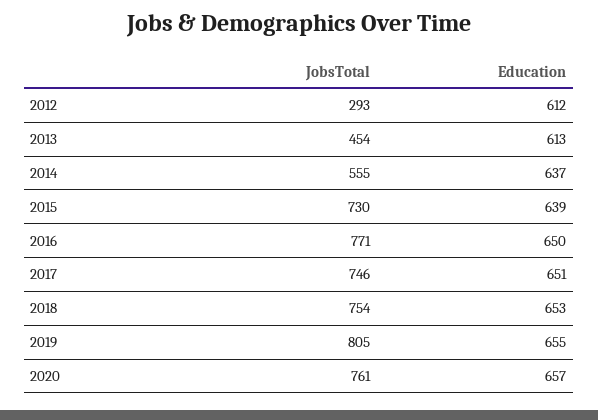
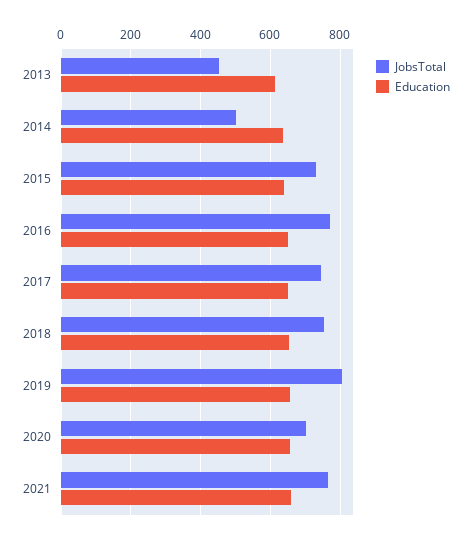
JobsTotal, 2012: 293 -> none
Education, 2012: 612 -> none
JobsTotal, 2014: 555 -> 500
JobsTotal, 2020: 761 -> 700
JobsTotal, 2021: none -> 760
Education, 2021: none -> 660

